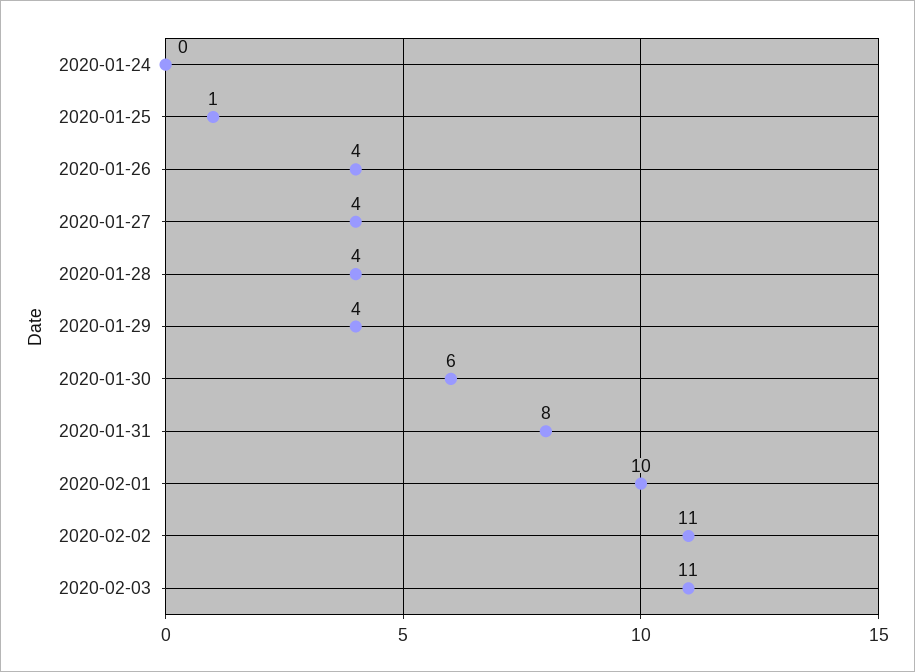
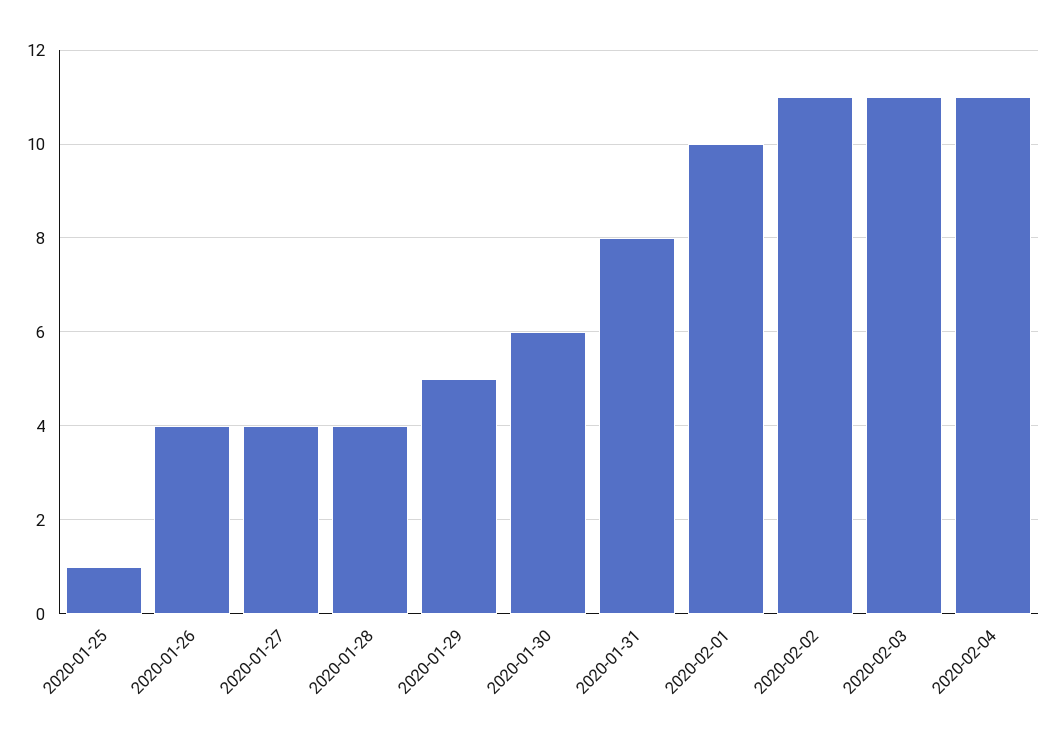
2020-01-24: 0 -> none
2020-01-29: 4 -> 5
2020-02-04: none -> 11

